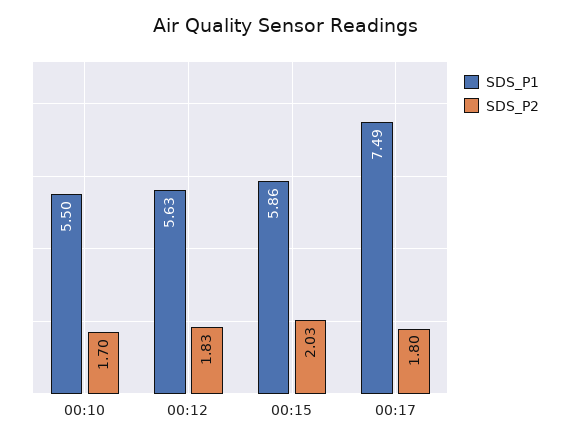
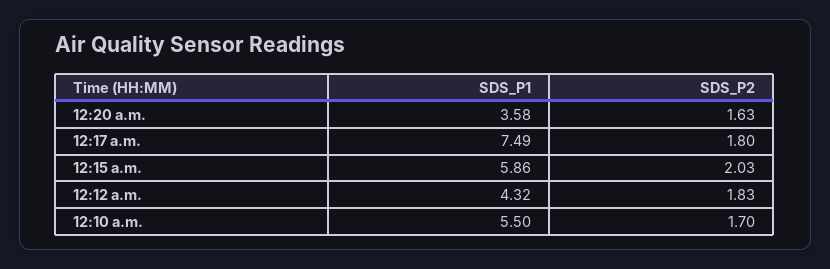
SDS_P1, 00:12: 5.63 -> 4.32
SDS_P1, 12:20 a.m.: none -> 3.58
SDS_P2, 12:20 a.m.: none -> 1.63

